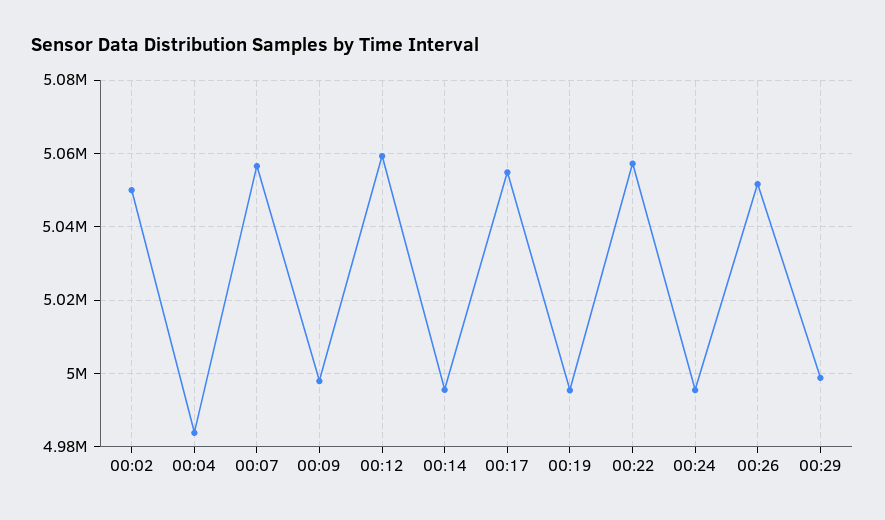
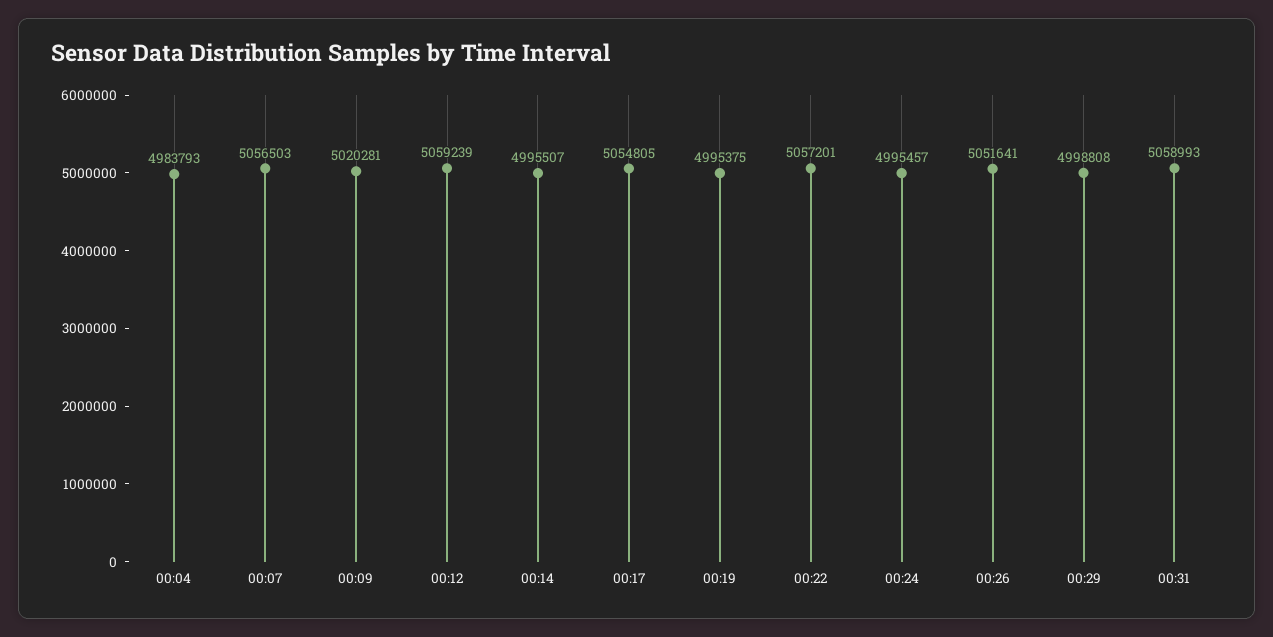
00:02: 5050000 -> none
00:09: 4998000 -> 5020281
00:31: none -> 5058993

